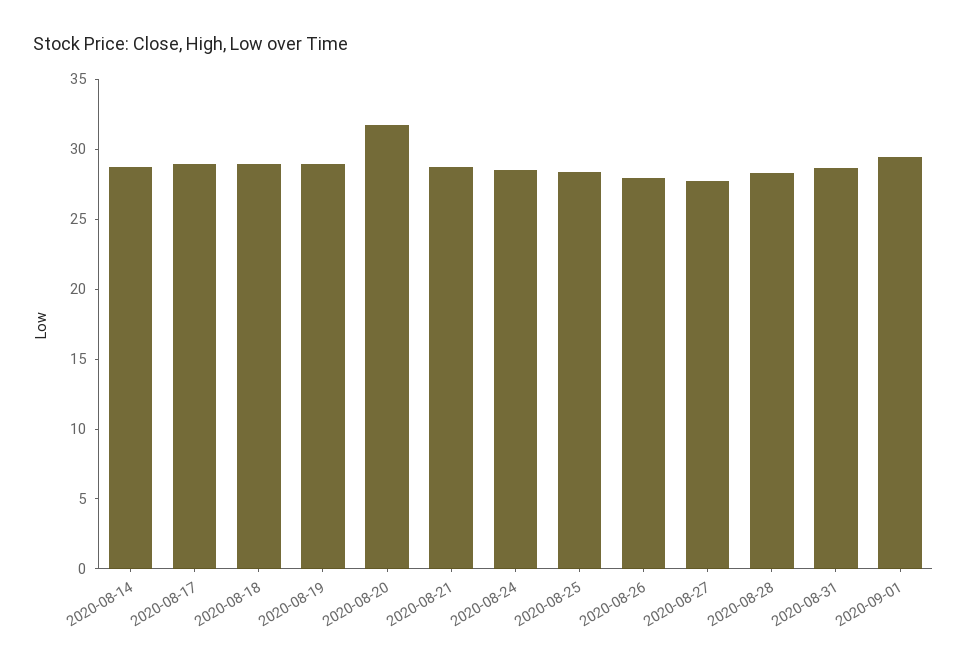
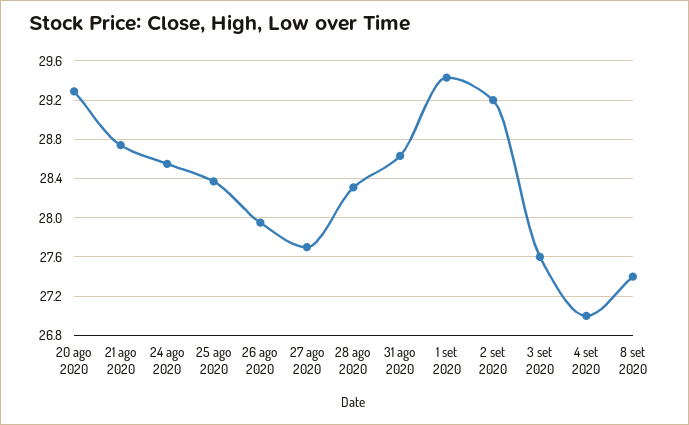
2020-08-14: 29 -> none
2020-08-17: 29 -> none
2020-08-18: 29 -> none
2020-08-19: 29 -> none
2020-08-20: 32 -> 29.3
2 set 2020: none -> 29.2
3 set 2020: none -> 27.6
4 set 2020: none -> 27
8 set 2020: none -> 27.4

